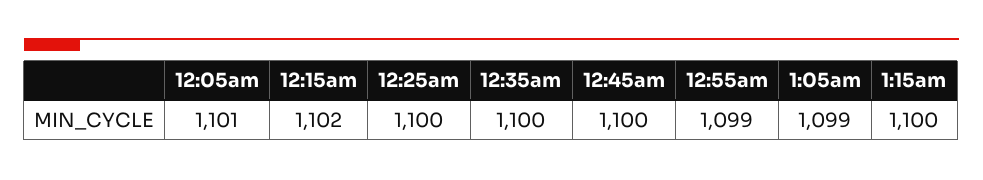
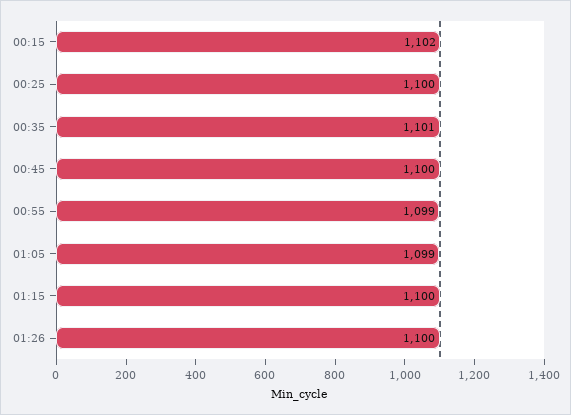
12:05am: 1101 -> none
12:35am: 1100 -> 1101
01:26: none -> 1100

